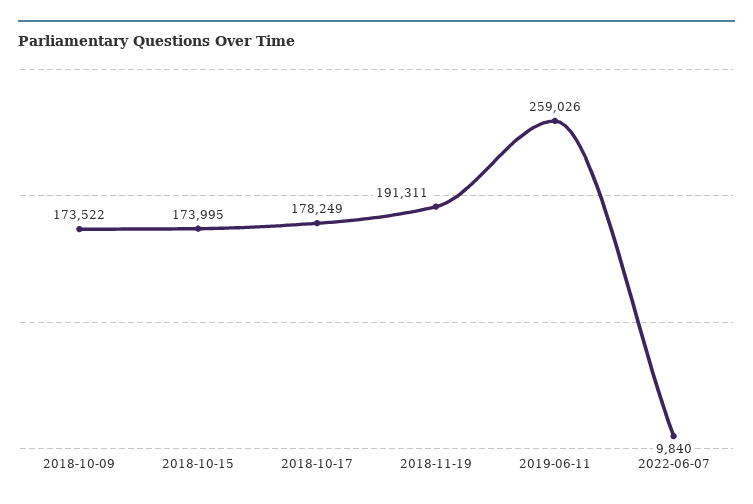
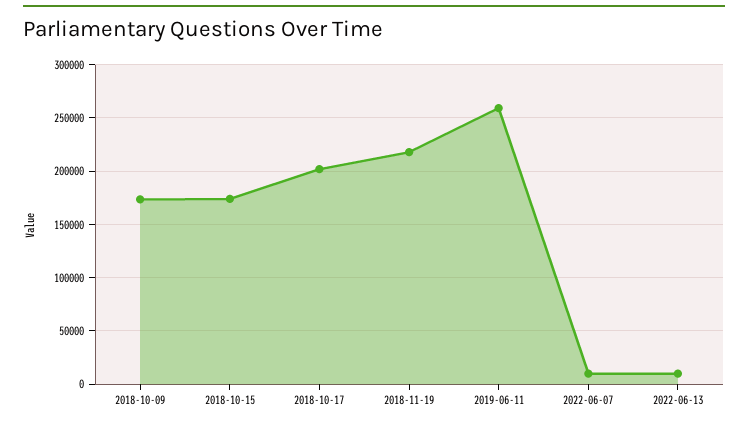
2018-10-17: 178249 -> 200000
2018-11-19: 191311 -> 220000
2022-06-13: none -> 10000

